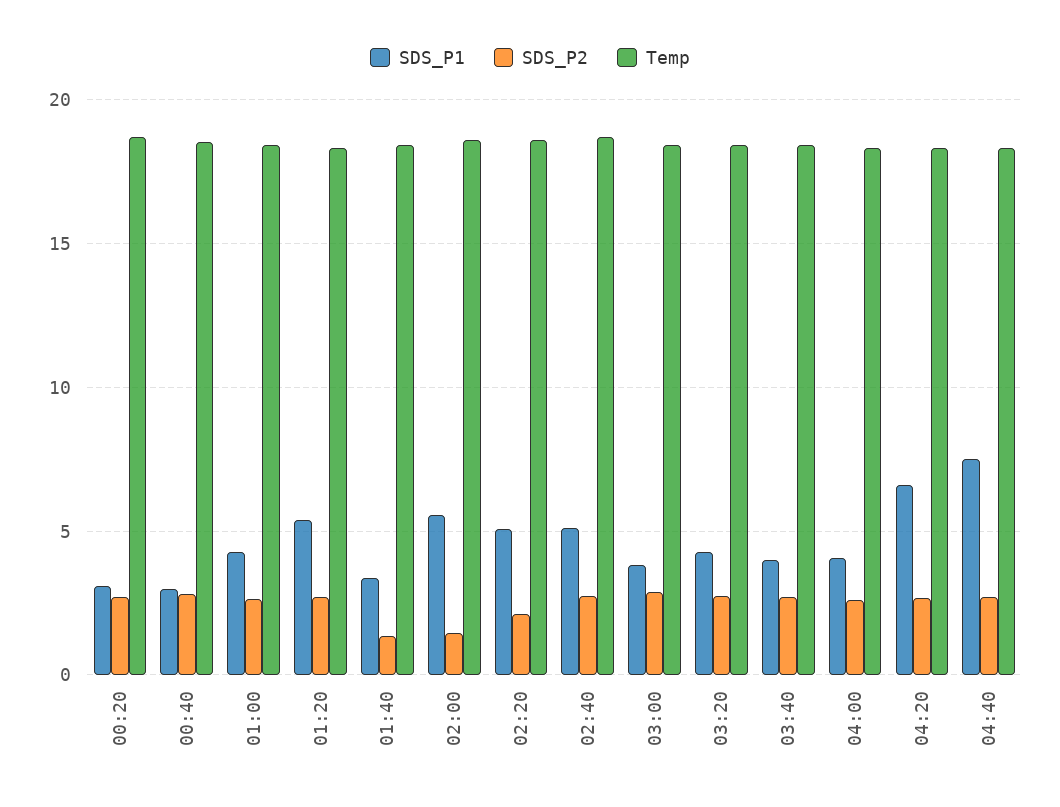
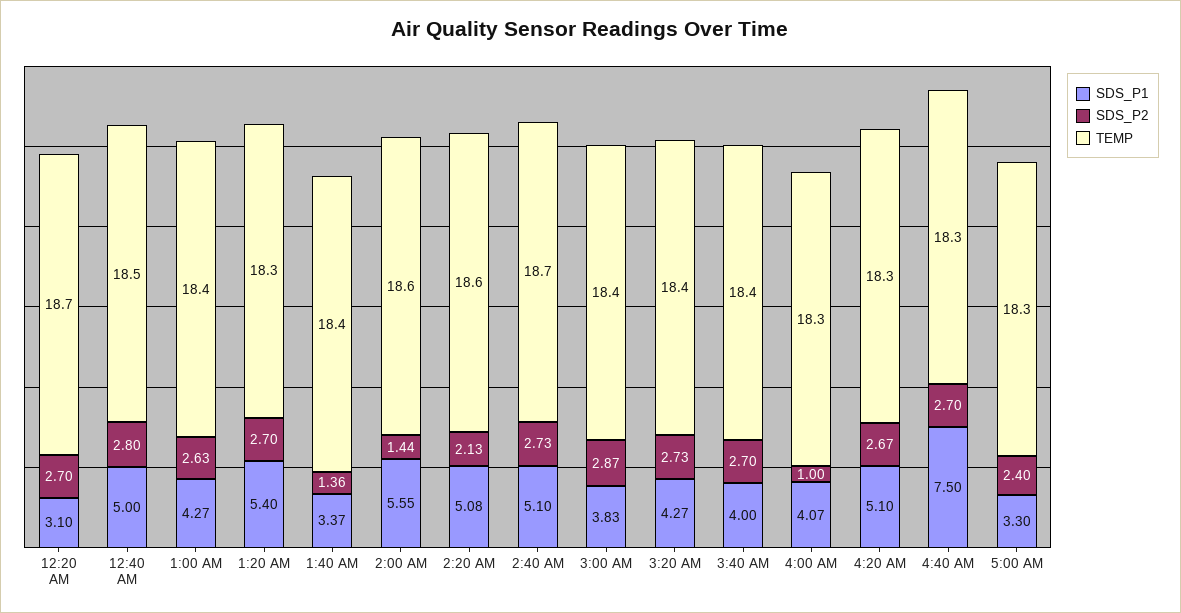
SDS_P1, 00:40: 3 -> 5
SDS_P2, 04:00: 2.5 -> 1
SDS_P1, 04:20: 6.5 -> 5.1
SDS_P1, 5:00 AM: none -> 3.3
SDS_P2, 5:00 AM: none -> 2.4
Temp, 5:00 AM: none -> 18.3

